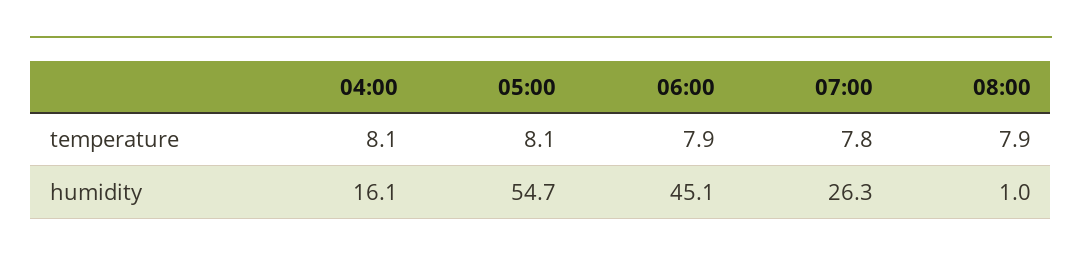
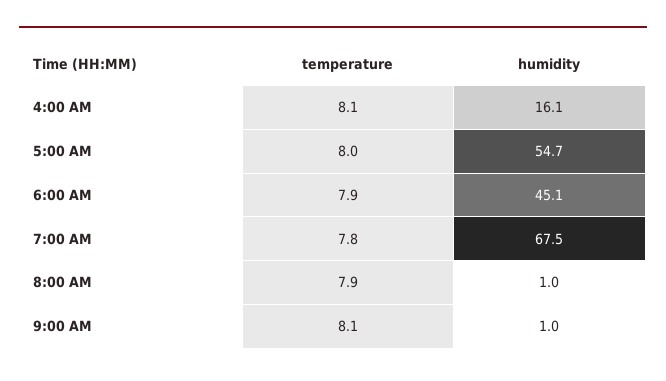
05:00, temperature: 8.1 -> 8
07:00, humidity: 26.3 -> 67.5
9:00 AM, temperature: none -> 8.1
9:00 AM, humidity: none -> 1

